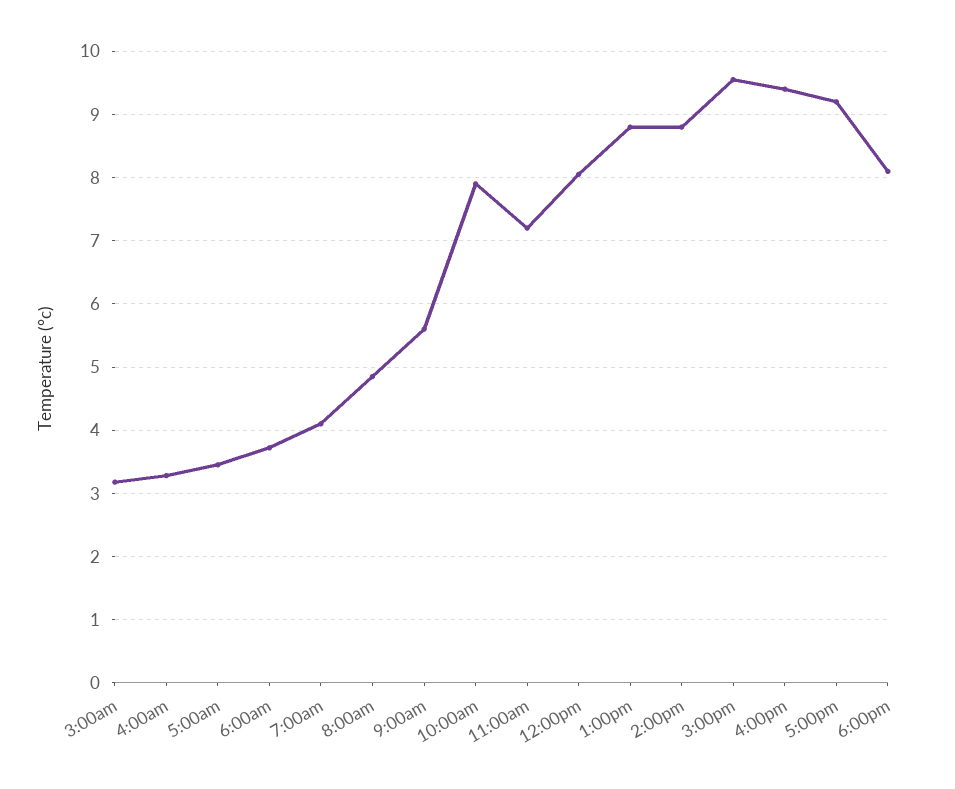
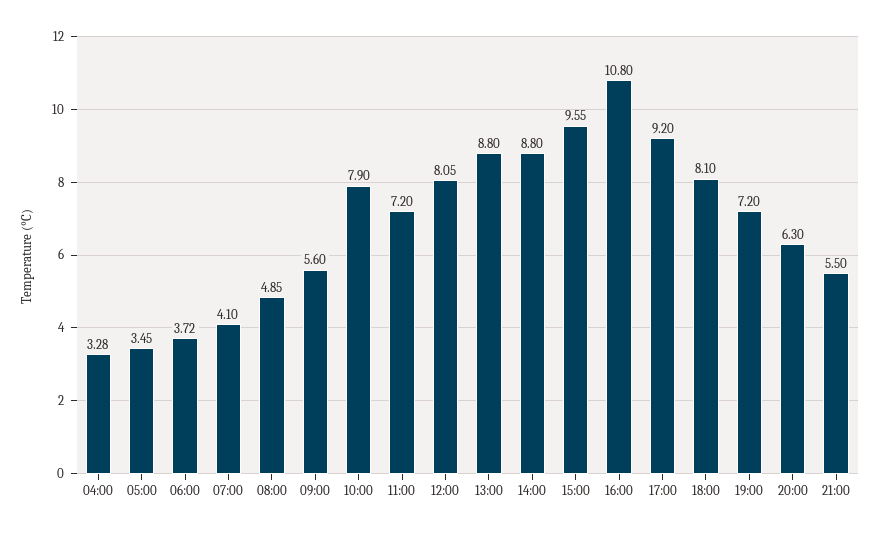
3:00am: 3.2 -> none
4:00pm: 9.4 -> 10.8
19:00: none -> 7.2
20:00: none -> 6.3
21:00: none -> 5.5

